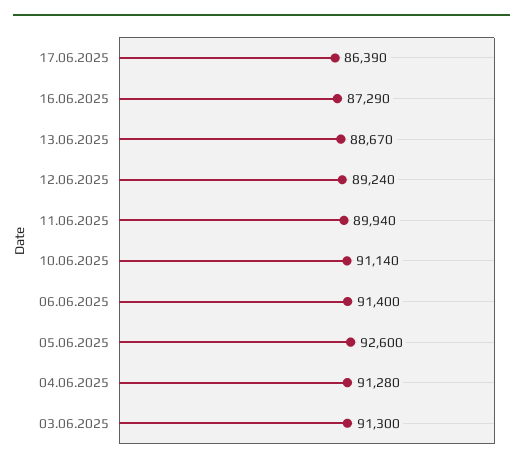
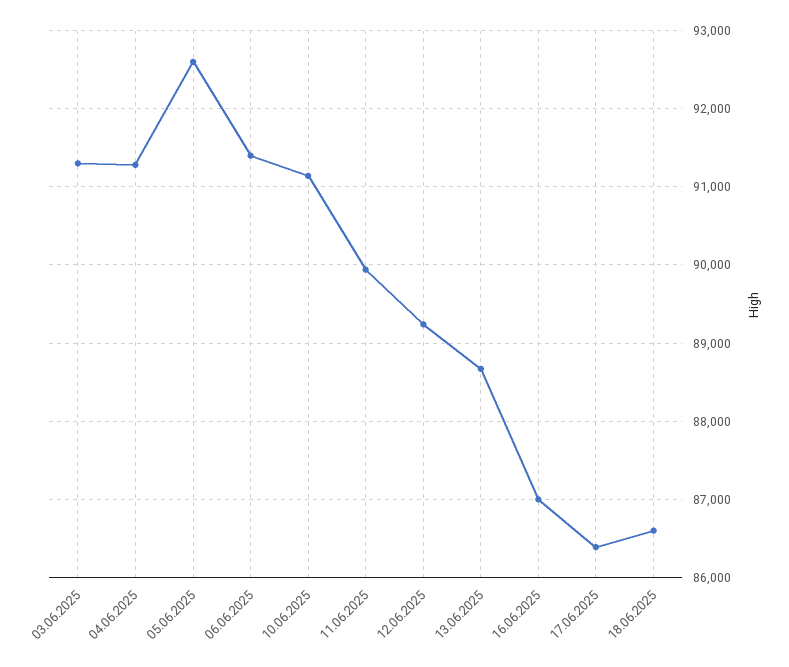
16.06.2025: 87290 -> 87000
18.06.2025: none -> 86600

